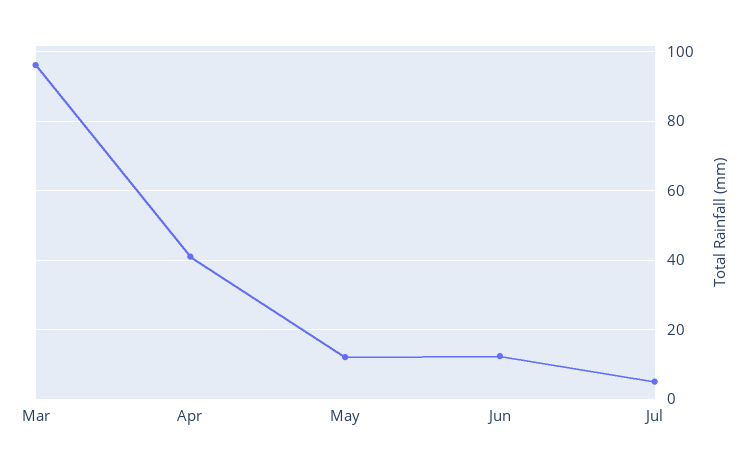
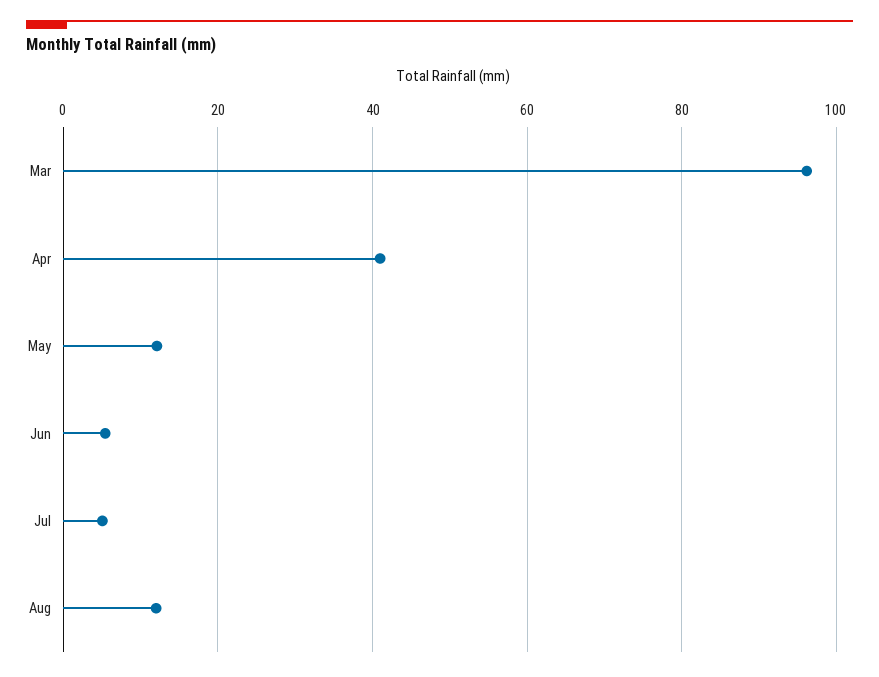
Jun: 12 -> 6
Aug: none -> 12

